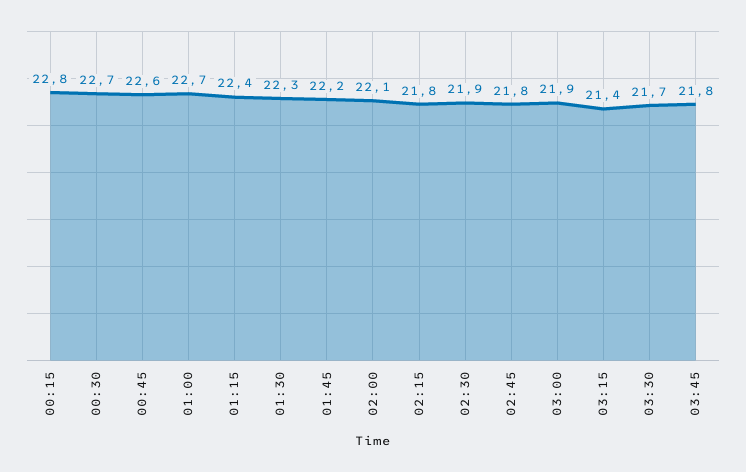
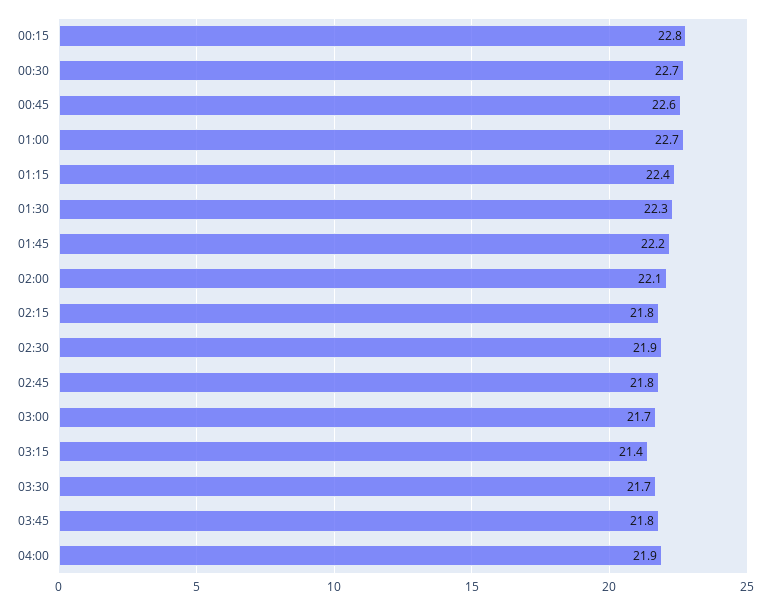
03:00: 21.9 -> 21.7
04:00: none -> 21.9

